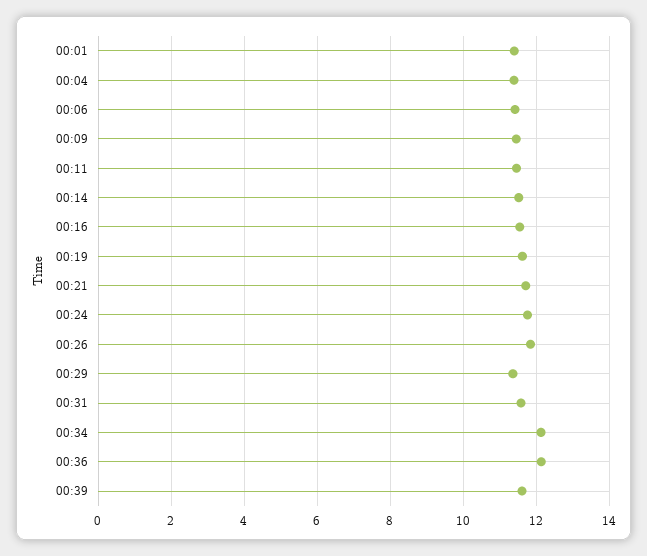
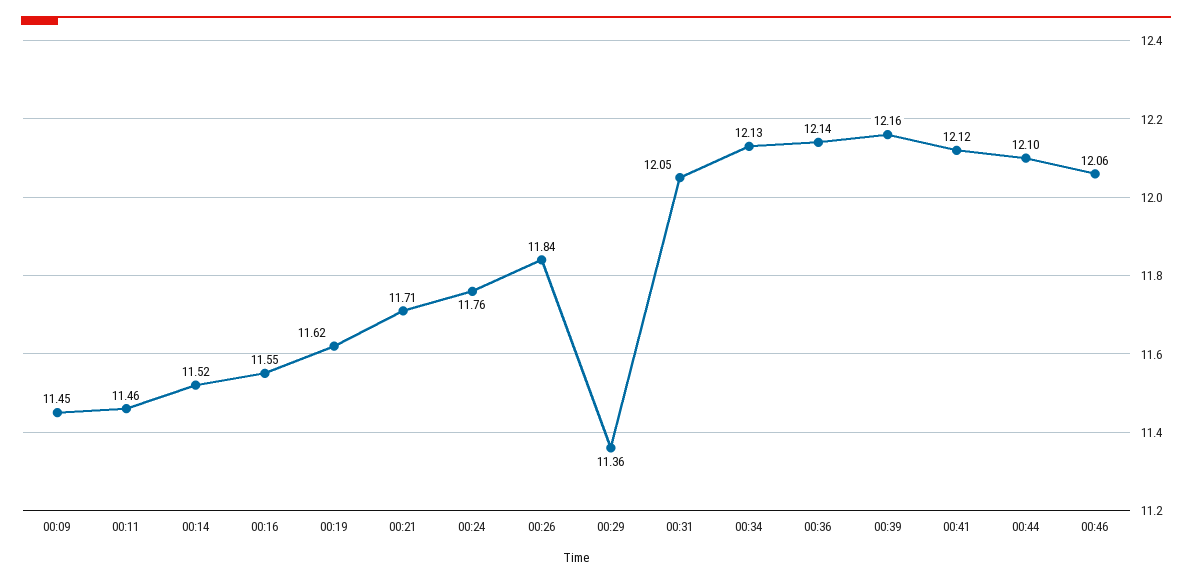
00:01: 11.4 -> none
00:04: 11.4 -> none
00:06: 11.4 -> none
00:31: 11.6 -> 12.05
00:39: 11.6 -> 12.16
00:41: none -> 12.12
00:44: none -> 12.1
00:46: none -> 12.06

